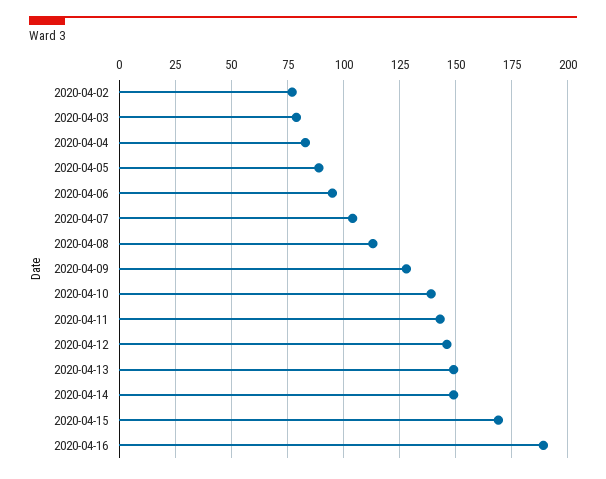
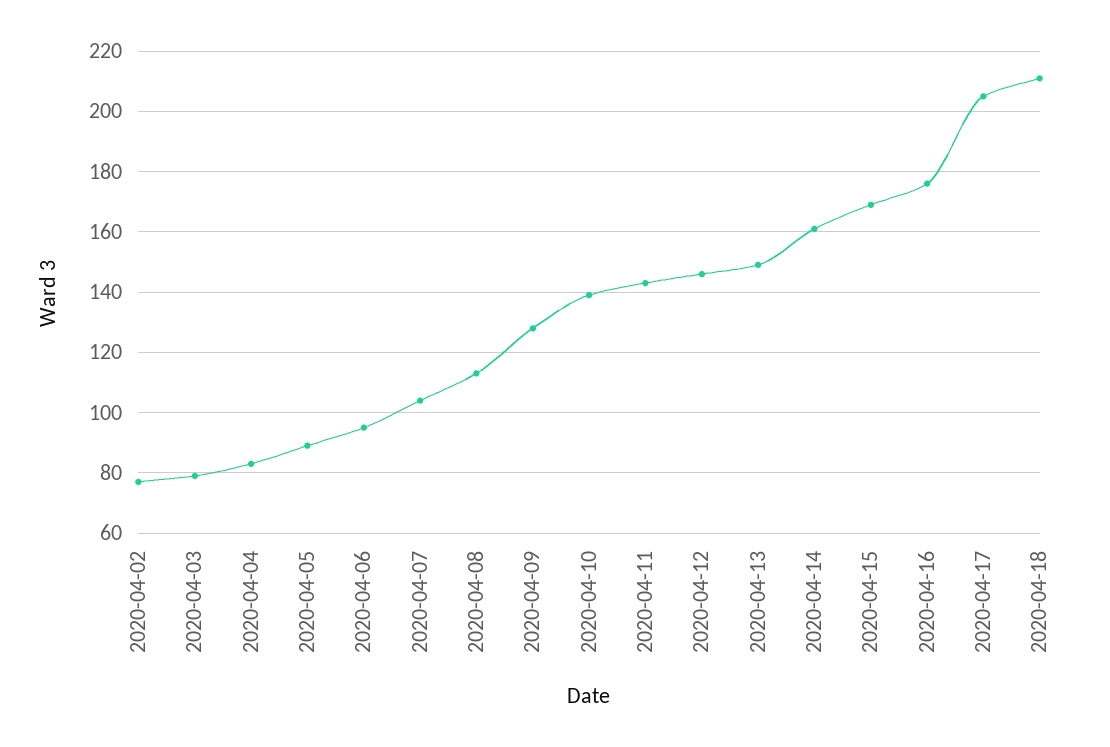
2020-04-14: 150 -> 160
2020-04-16: 190 -> 175
2020-04-17: none -> 205
2020-04-18: none -> 210

